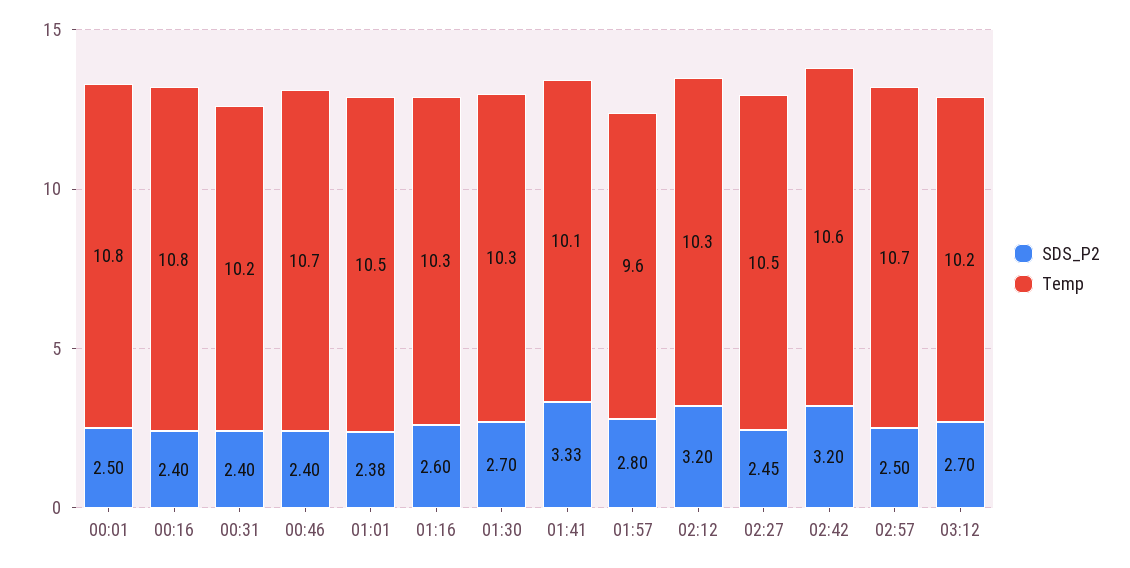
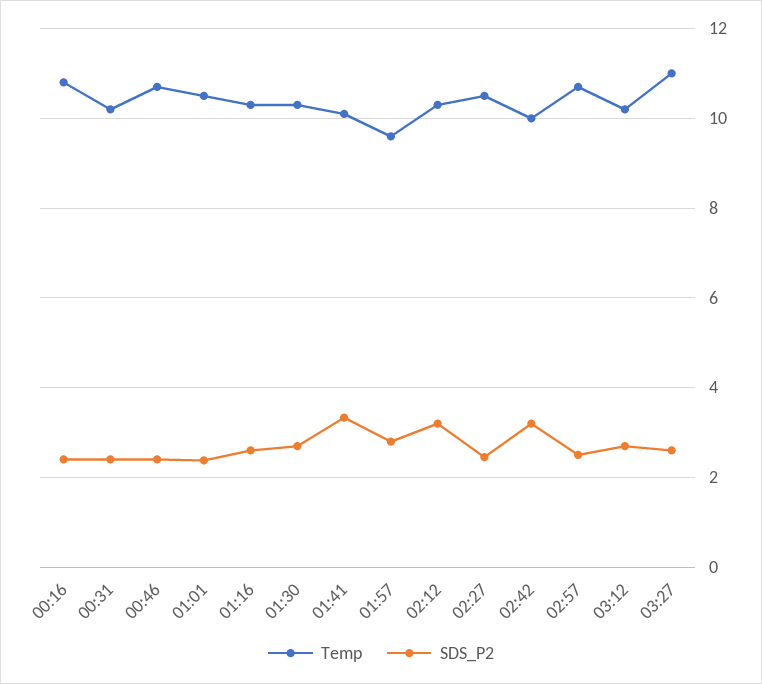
SDS_P2, 00:01: 2.5 -> none
Temp, 00:01: 10.8 -> none
Temp, 02:42: 10.6 -> 10
Temp, 03:27: none -> 11
SDS_P2, 03:27: none -> 2.6

